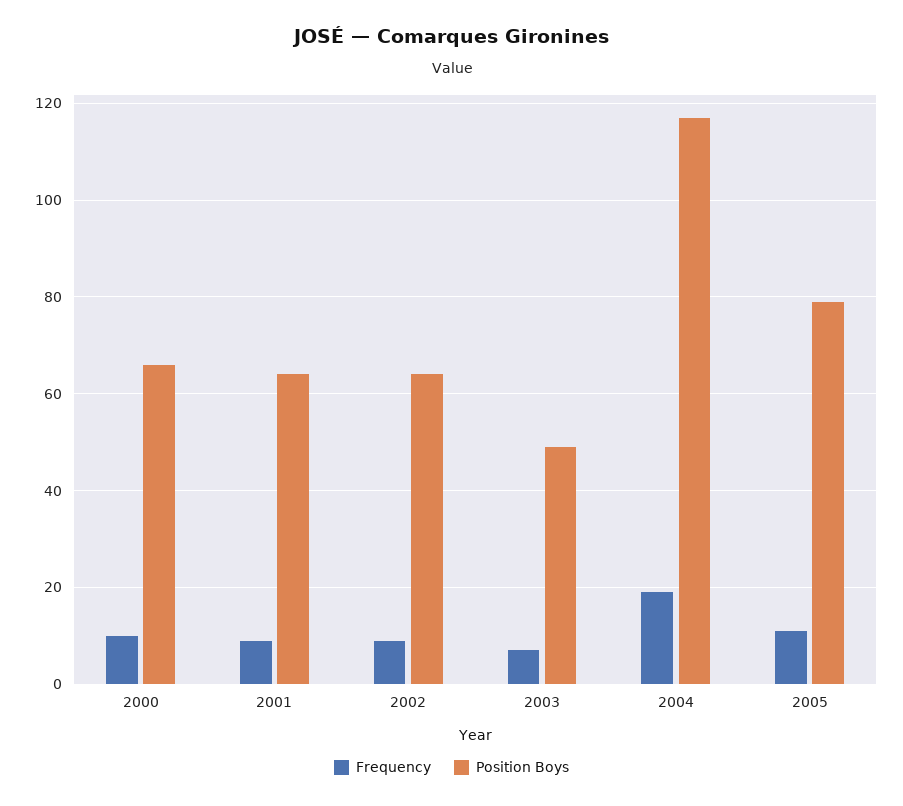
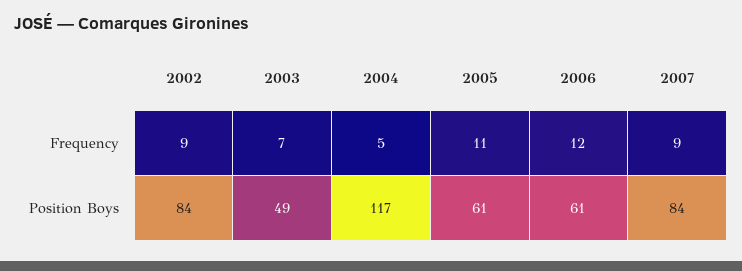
Frequency, 2000: 10 -> none
Position Boys, 2000: 65 -> none
Frequency, 2001: 10 -> none
Position Boys, 2001: 65 -> none
Position Boys, 2002: 65 -> 84
Frequency, 2004: 20 -> 5
Position Boys, 2005: 80 -> 61
Frequency, 2006: none -> 12
Frequency, 2007: none -> 9
Position Boys, 2006: none -> 61
Position Boys, 2007: none -> 84

